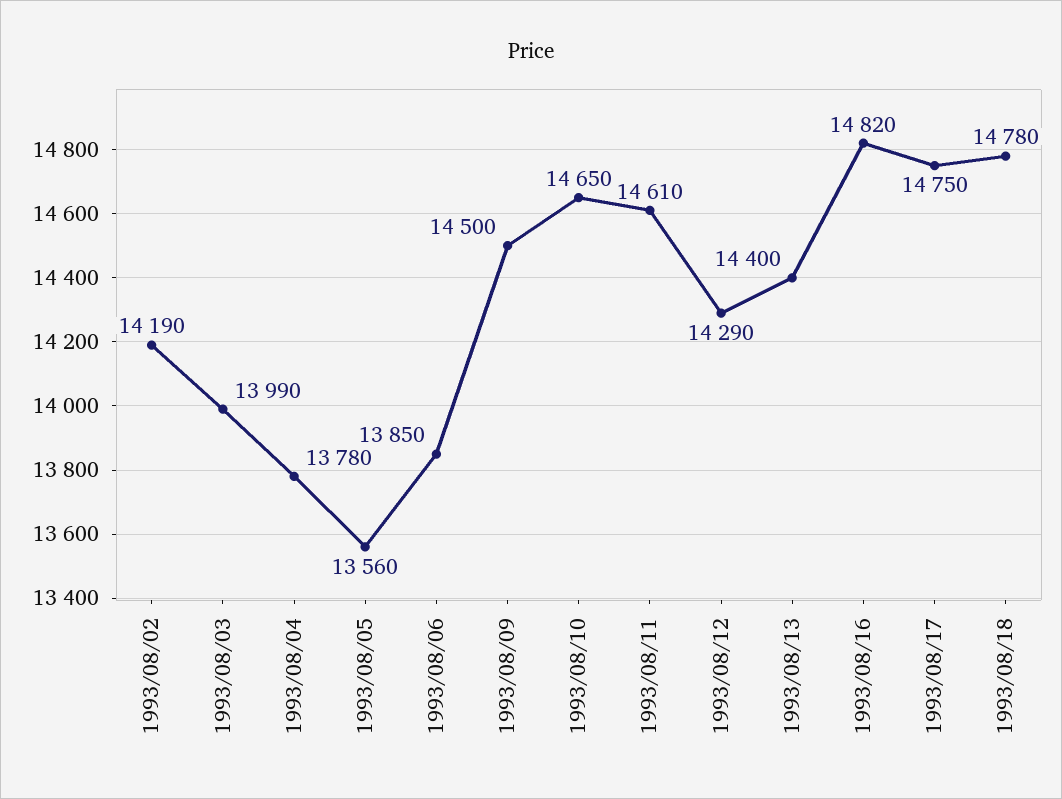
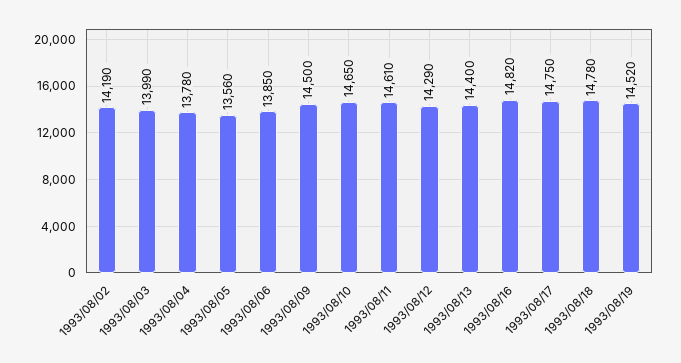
1993/08/19: none -> 14520

